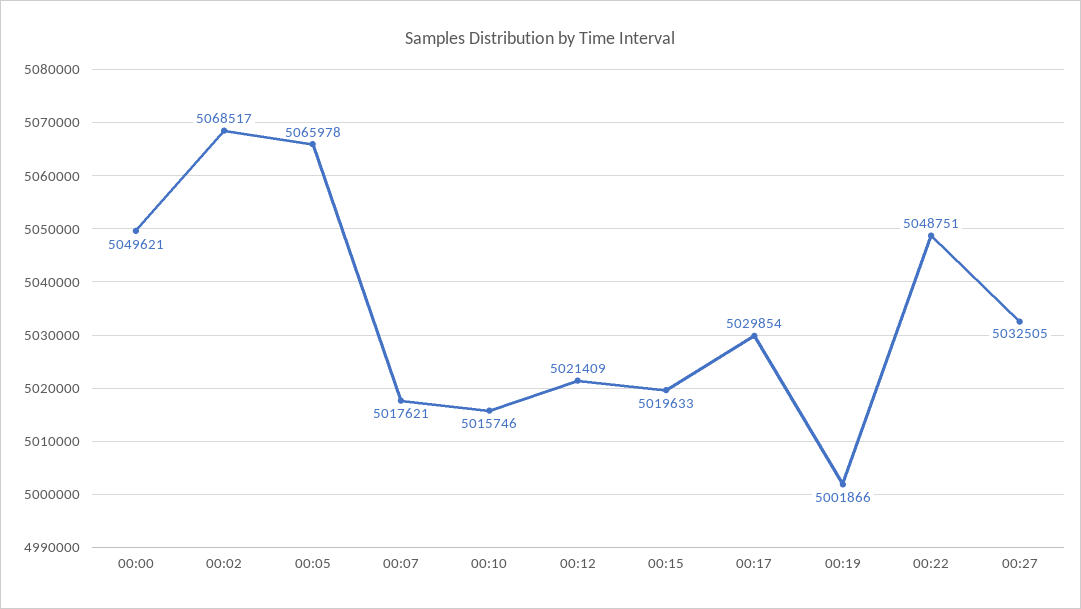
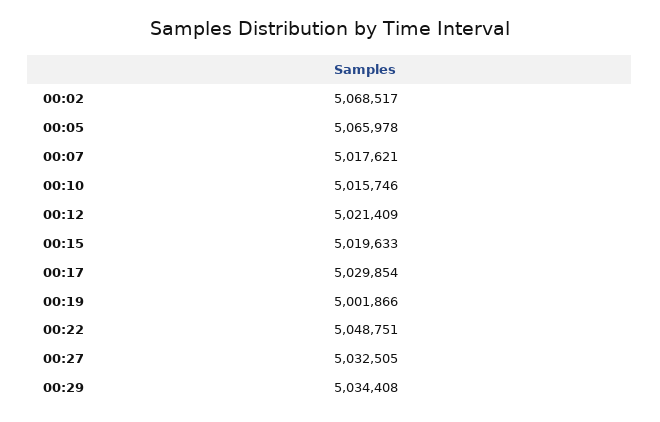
00:00: 5049621 -> none
00:29: none -> 5034408

